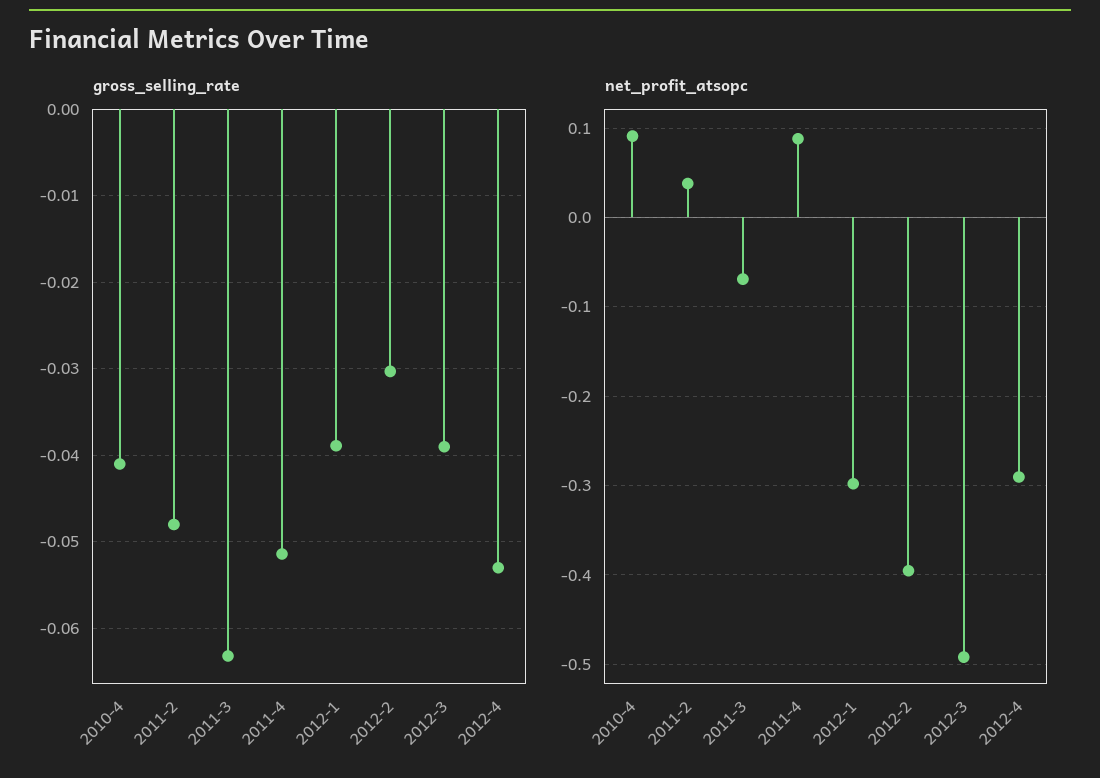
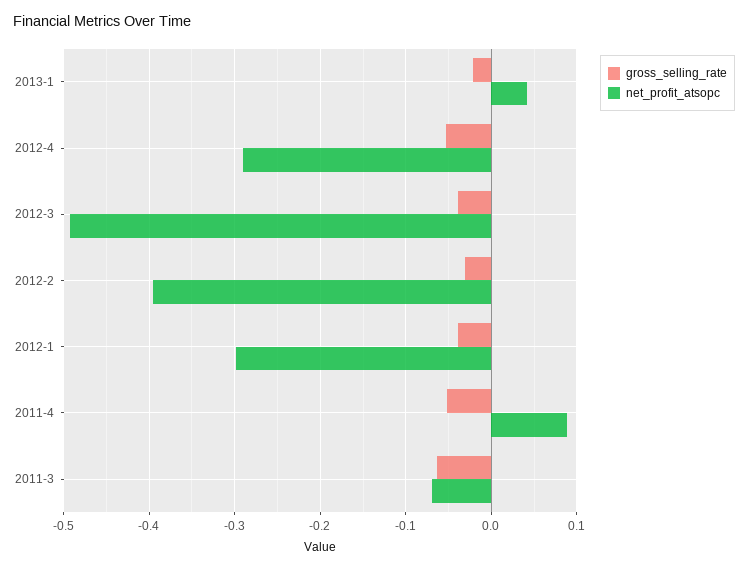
gross_selling_rate, 2010-4: -0.041 -> none
gross_selling_rate, 2011-2: -0.048 -> none
net_profit_atsopc, 2010-4: 0.09 -> none
net_profit_atsopc, 2011-2: 0.04 -> none
gross_selling_rate, 2013-1: none -> -0.02
net_profit_atsopc, 2013-1: none -> 0.04

